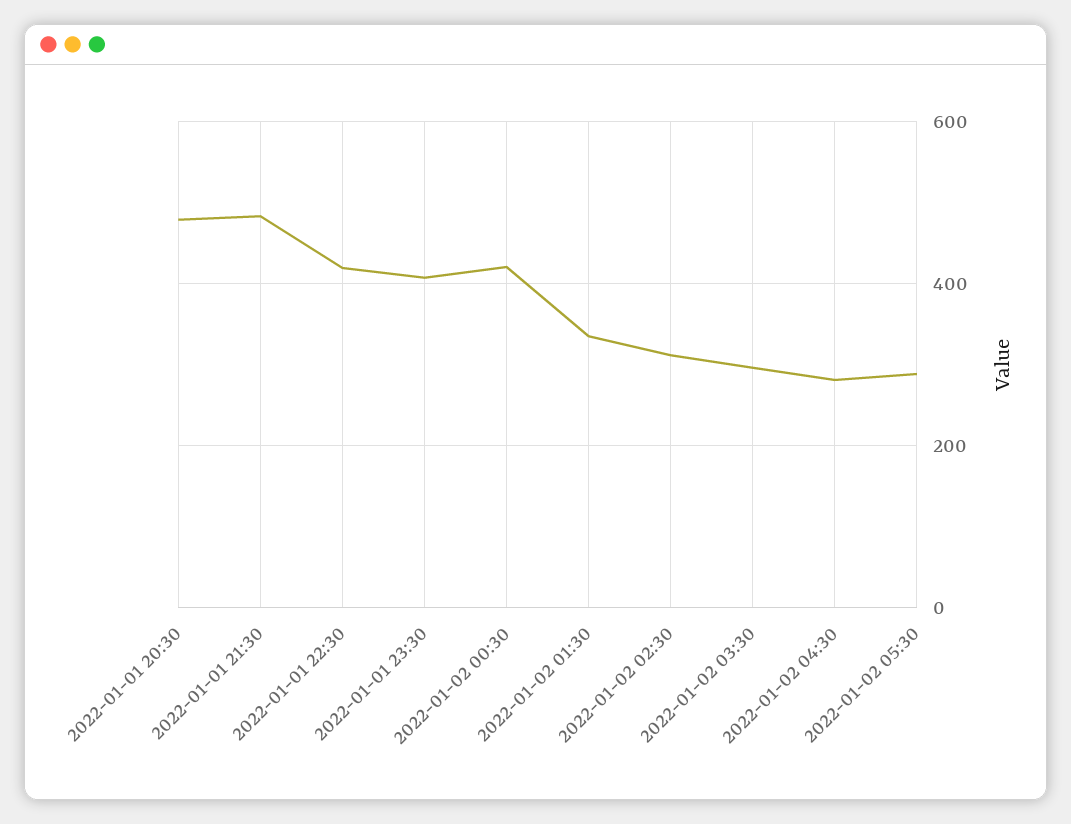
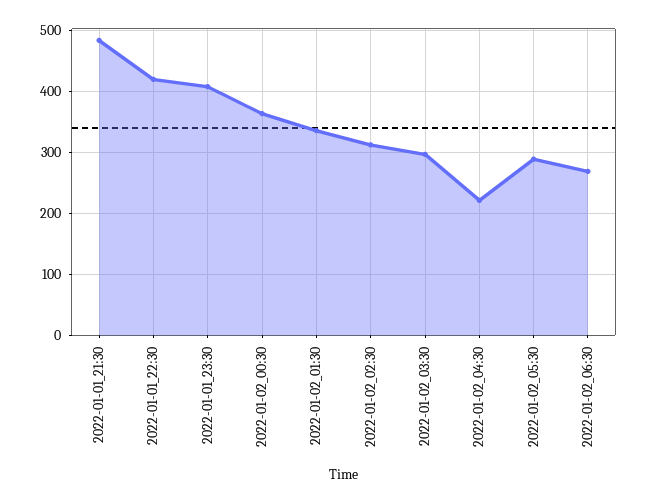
2022-01-01 20:30: 480 -> none
2022-01-02 00:30: 420 -> 360
2022-01-02 04:30: 280 -> 220
2022-01-02_06:30: none -> 270

